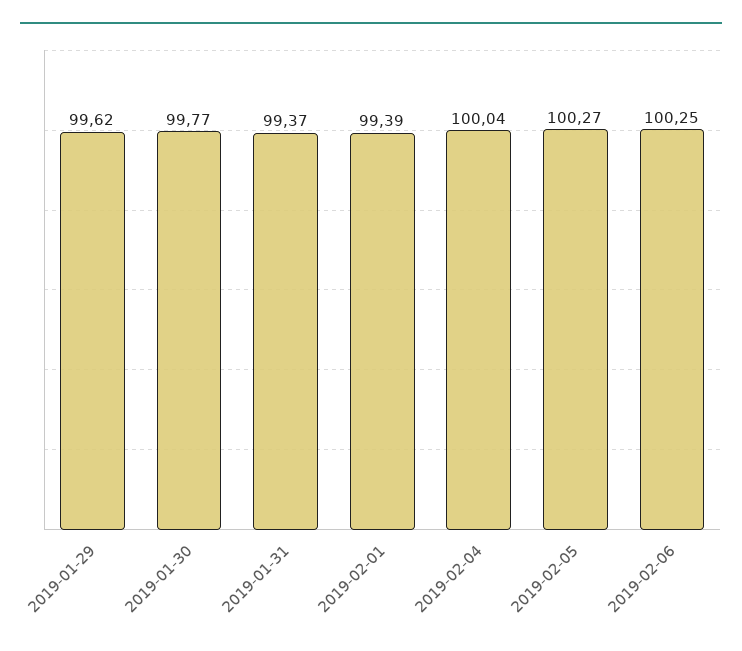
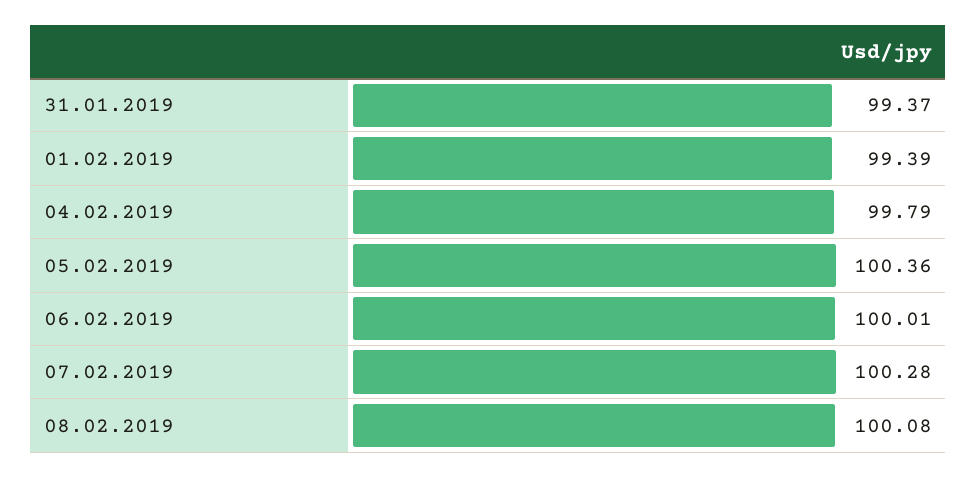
2019-01-29: 99.62 -> none
2019-01-30: 99.77 -> none
2019-02-04: 100.04 -> 99.79
2019-02-05: 100.27 -> 100.36
2019-02-06: 100.25 -> 100.01
07.02.2019: none -> 100.28
08.02.2019: none -> 100.08

